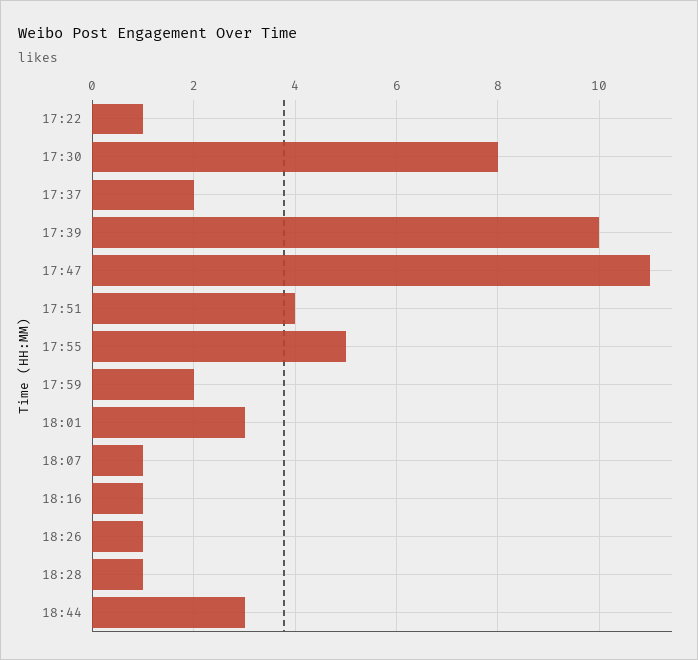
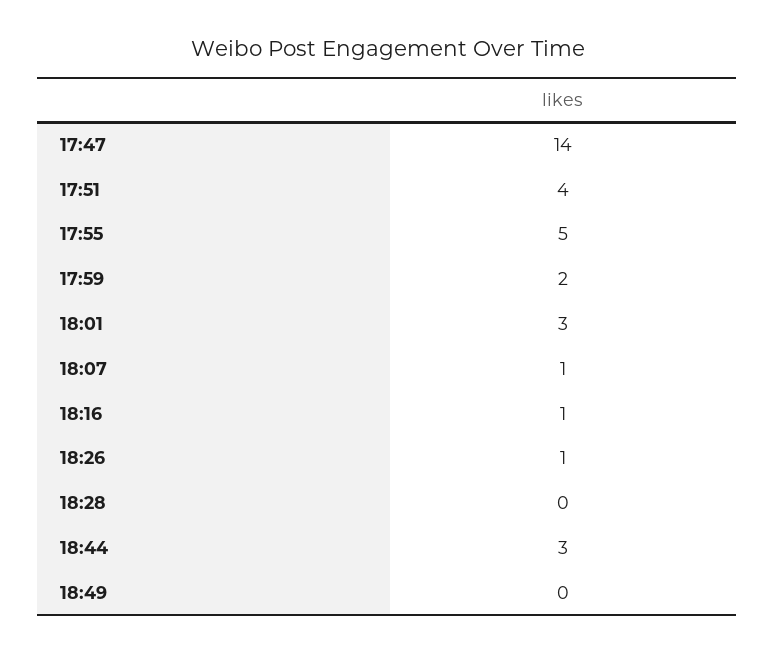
17:22: 1 -> none
17:30: 8 -> none
17:37: 2 -> none
17:39: 10 -> none
17:47: 11 -> 14
18:28: 1 -> 0
18:49: none -> 0

